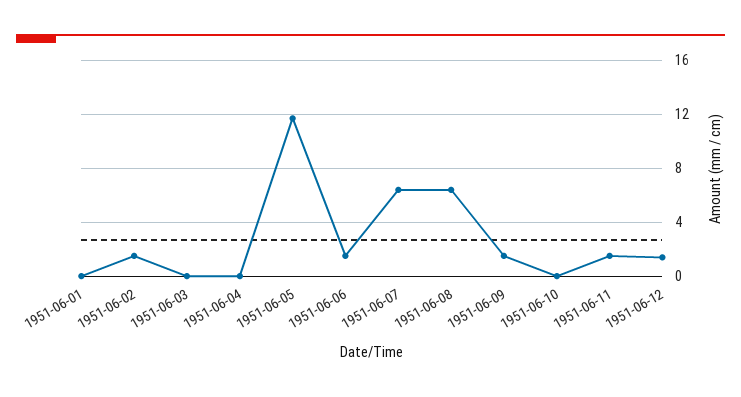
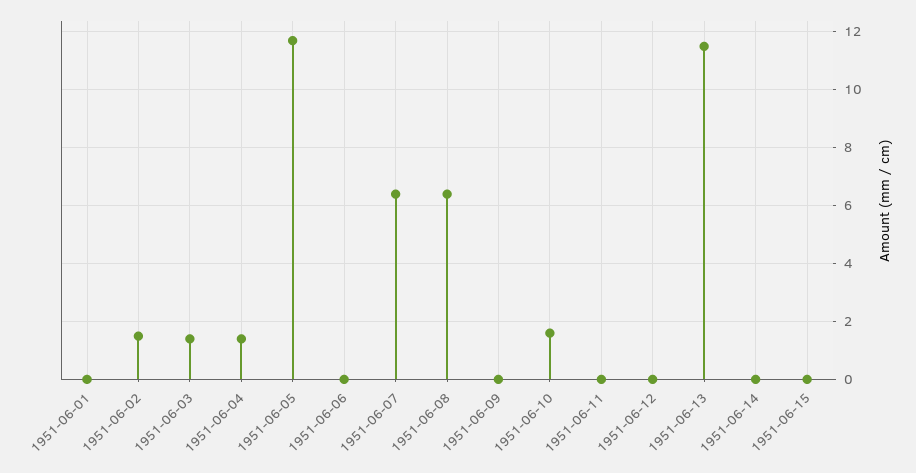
1951-06-03: 0 -> 1.5
1951-06-04: 0 -> 1.5
1951-06-06: 1.5 -> 0
1951-06-09: 1.5 -> 0
1951-06-10: 0 -> 1.5
1951-06-11: 1.5 -> 0
1951-06-12: 1.5 -> 0
1951-06-13: none -> 11.5
1951-06-14: none -> 0
1951-06-15: none -> 0

